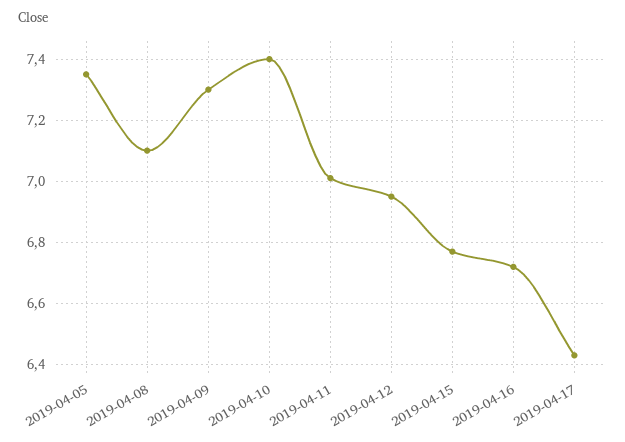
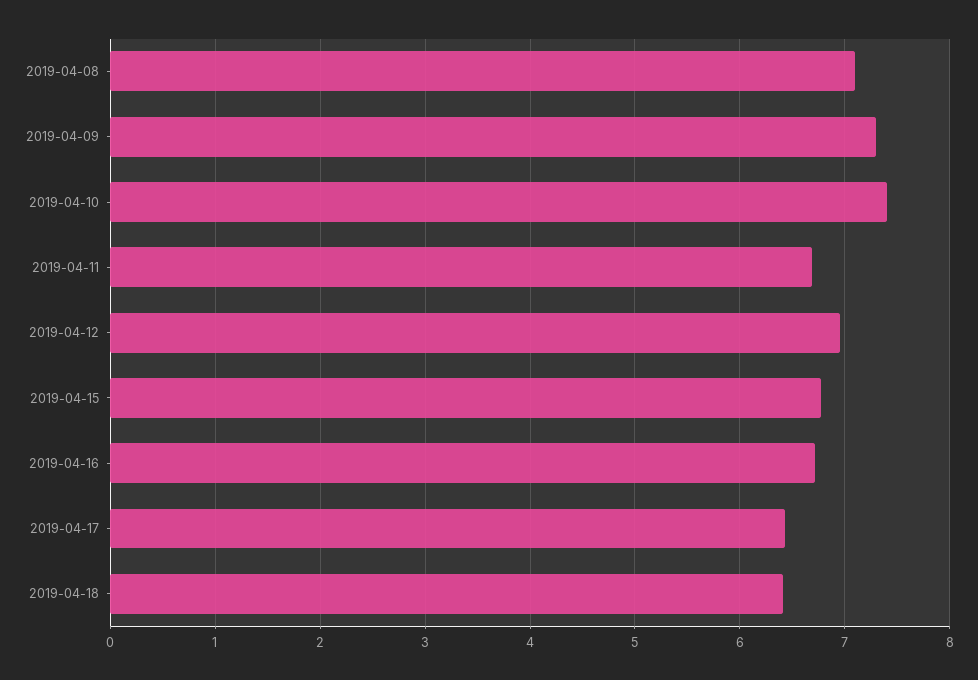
2019-04-05: 7.35 -> none
2019-04-11: 7 -> 6.7
2019-04-18: none -> 6.4

